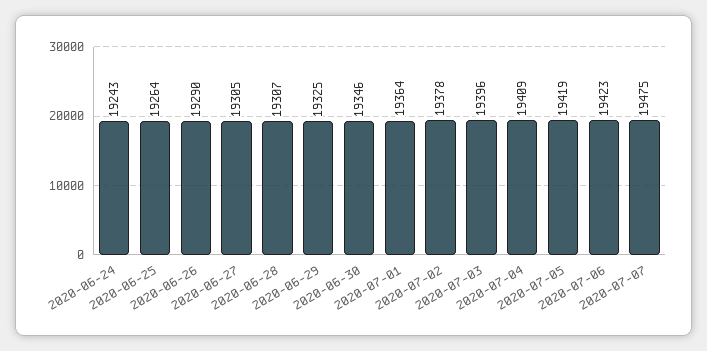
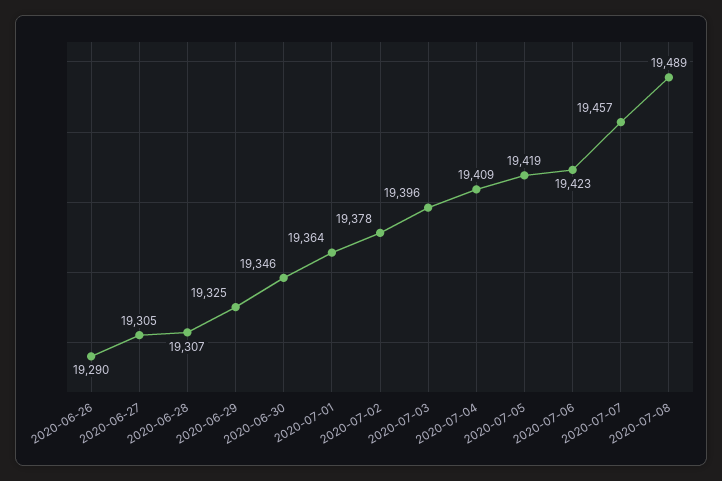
2020-06-24: 19243 -> none
2020-06-25: 19264 -> none
2020-07-07: 19475 -> 19457
2020-07-08: none -> 19489

